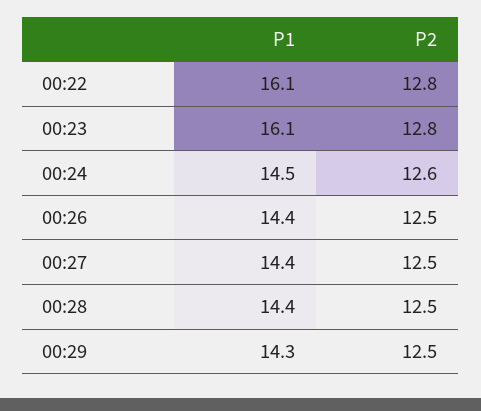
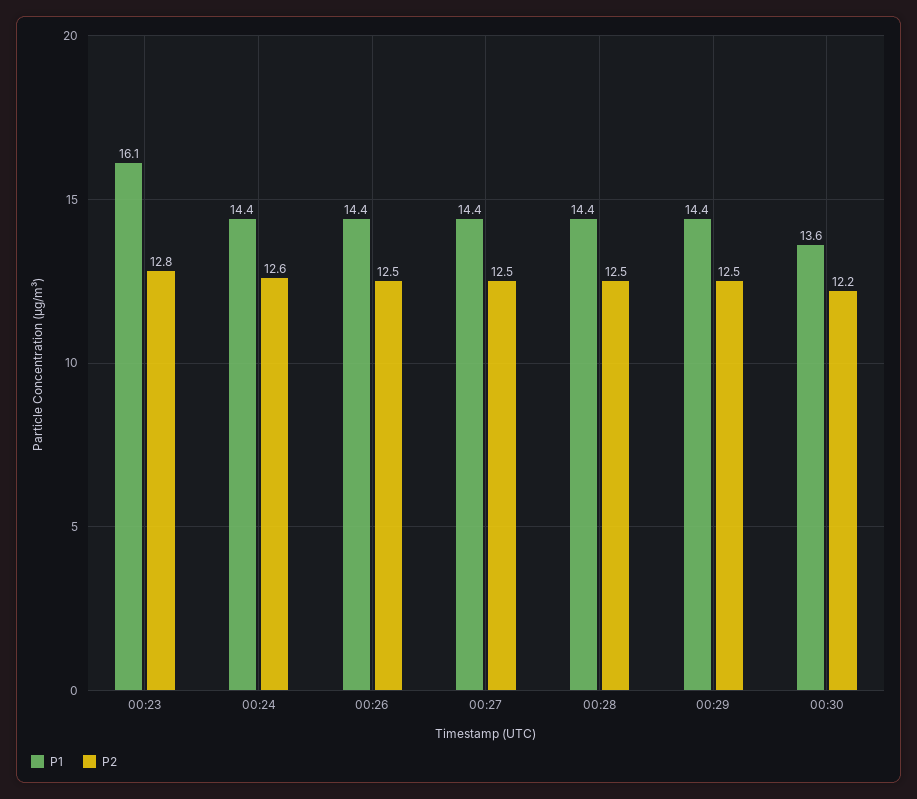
P1, 00:22: 16.1 -> none
P2, 00:22: 12.8 -> none
P1, 00:24: 14.5 -> 14.4
P1, 00:29: 14.3 -> 14.4
P1, 00:30: none -> 13.6
P2, 00:30: none -> 12.2

